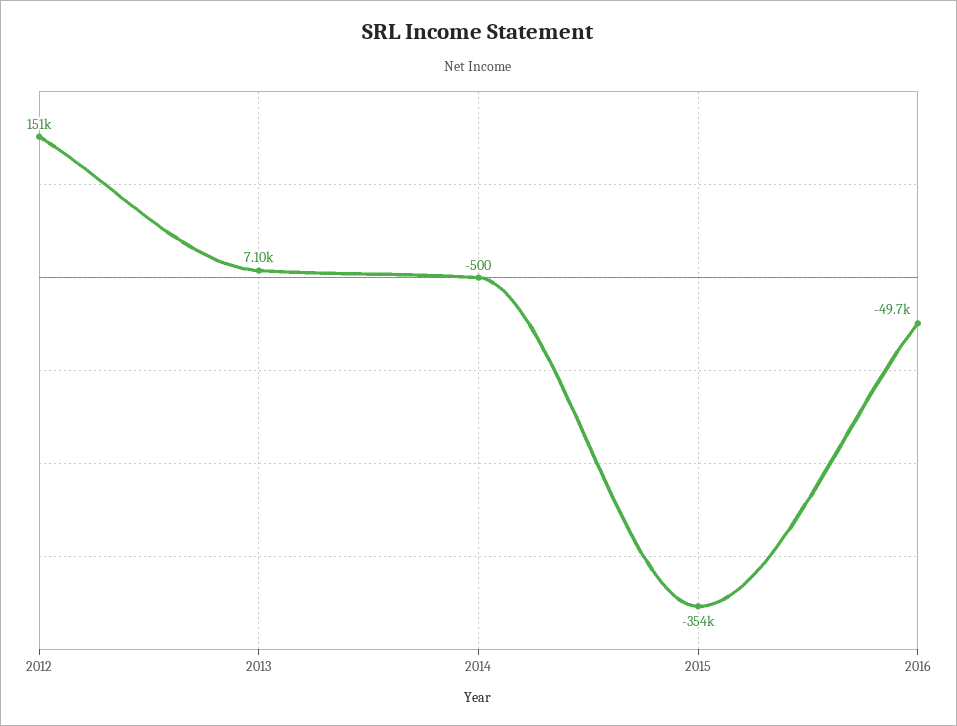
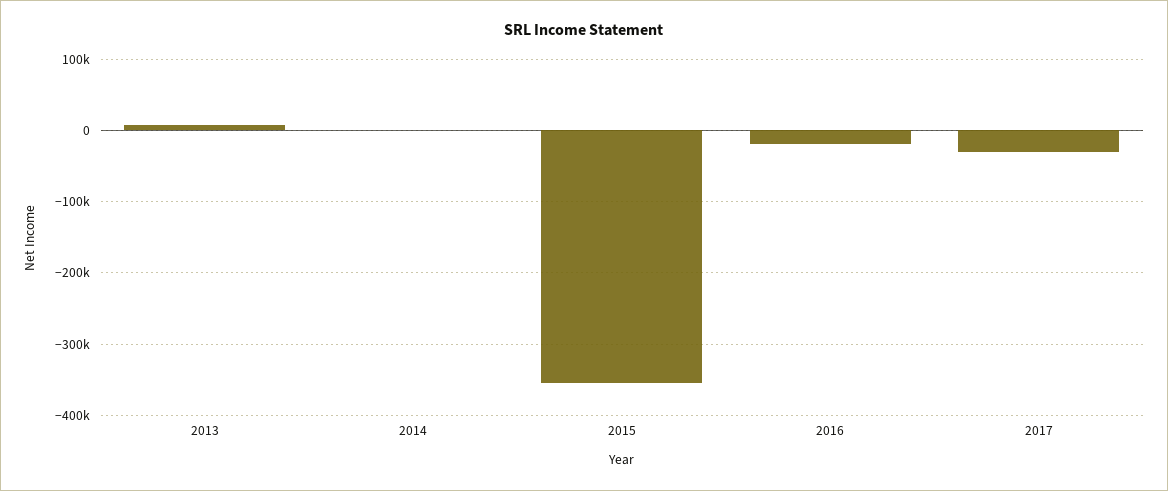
2012: 151000 -> none
2016: -49700 -> -20000
2017: none -> -30000

